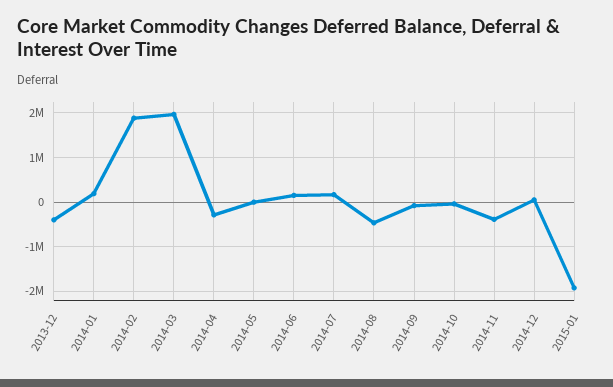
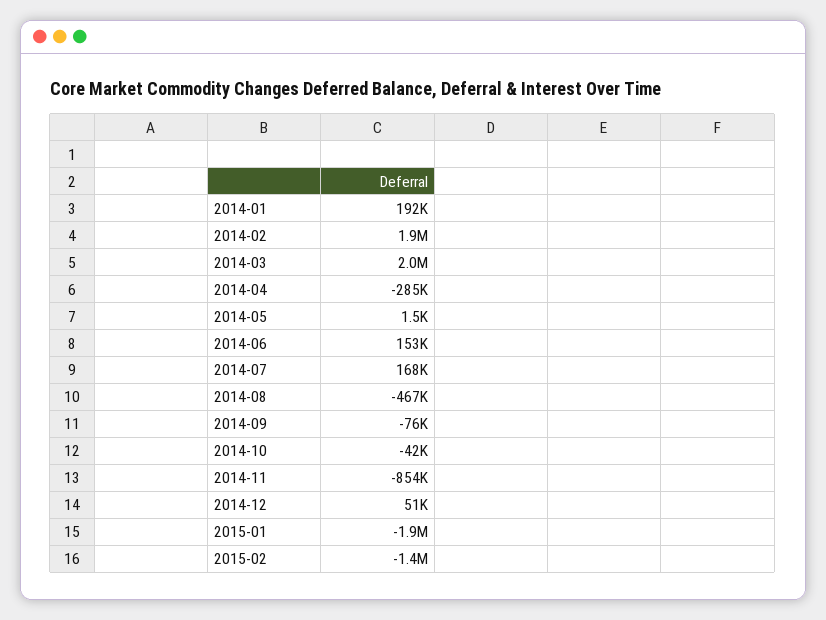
2013-12: -400000 -> none
2014-11: -400000 -> -854000
2015-02: none -> -1400000

